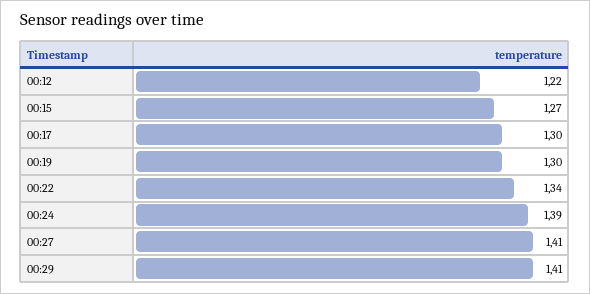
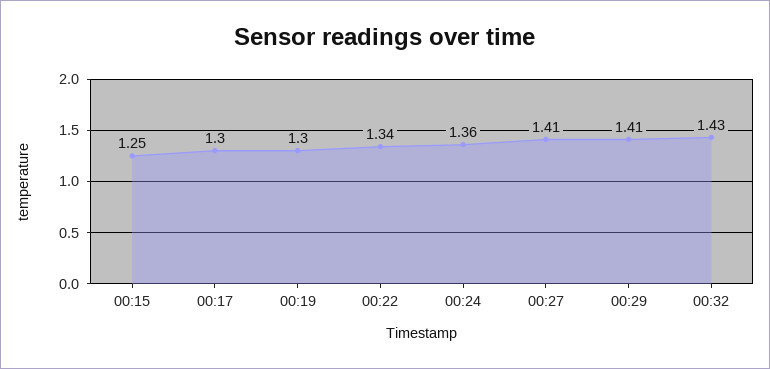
00:12: 1.22 -> none
00:15: 1.27 -> 1.25
00:24: 1.39 -> 1.36
00:32: none -> 1.43

